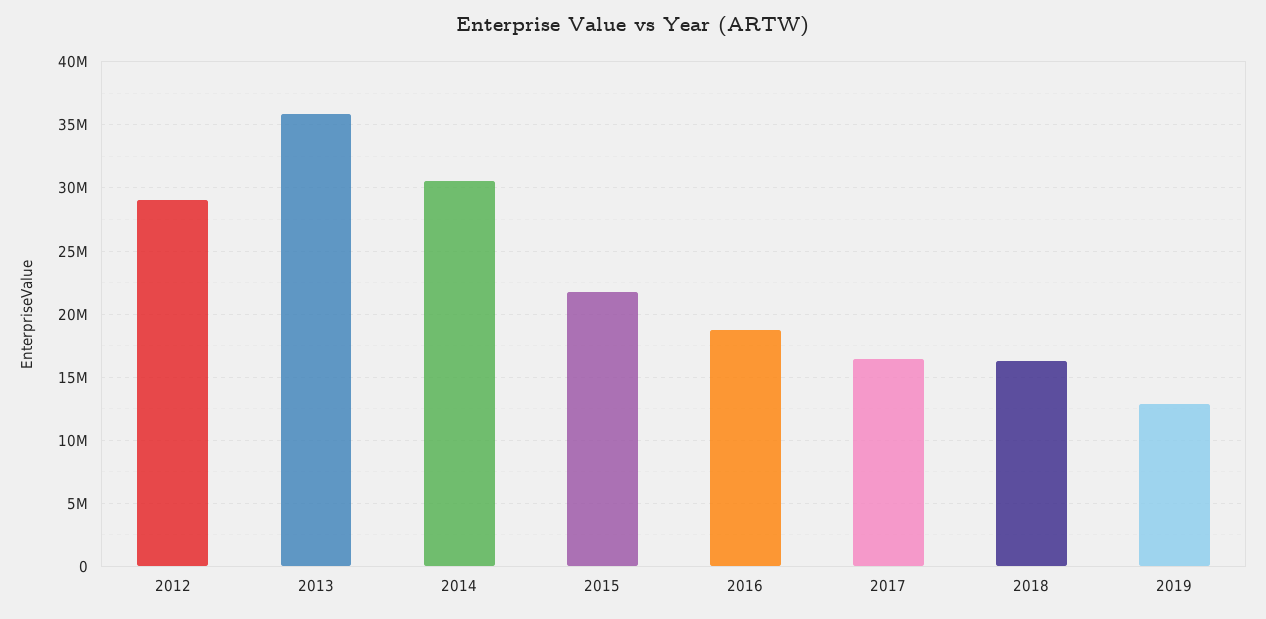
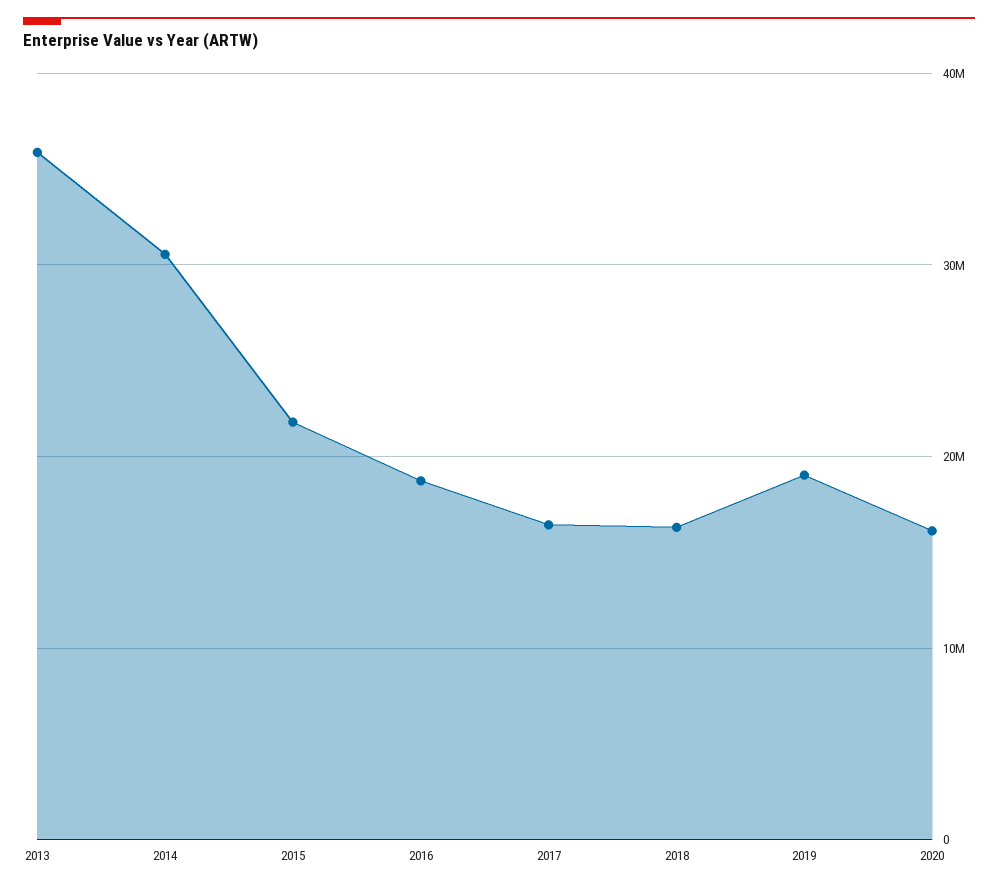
2012: 29000000 -> none
2019: 13000000 -> 19000000
2020: none -> 16000000

